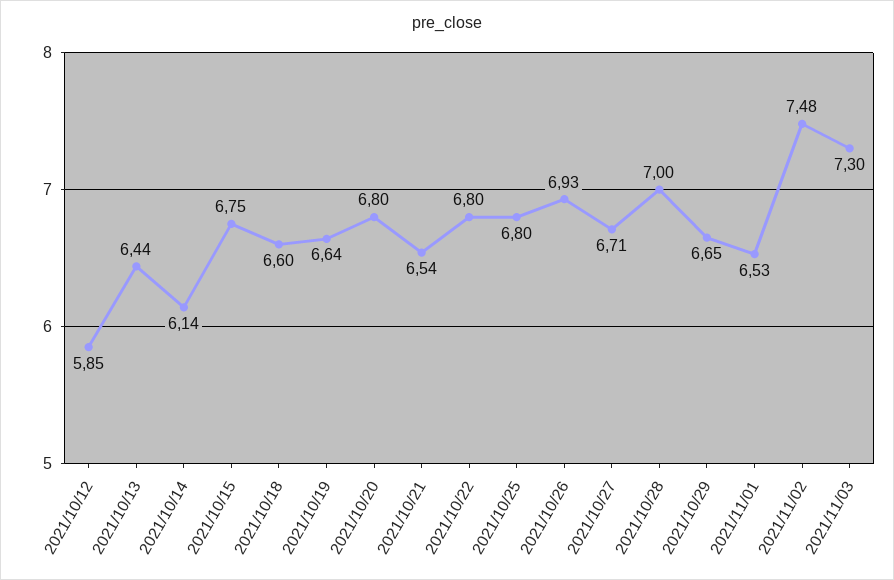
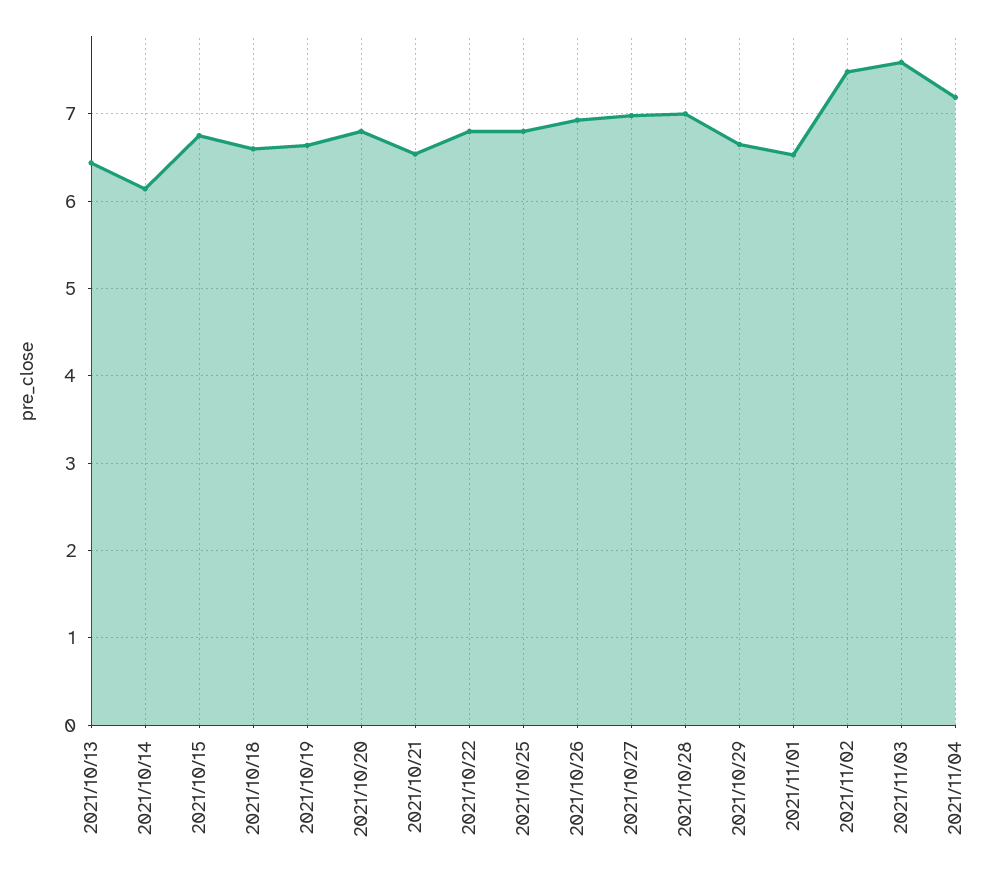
2021/10/12: 5.85 -> none
2021/10/27: 6.71 -> 7
2021/11/03: 7.3 -> 7.6
2021/11/04: none -> 7.2

